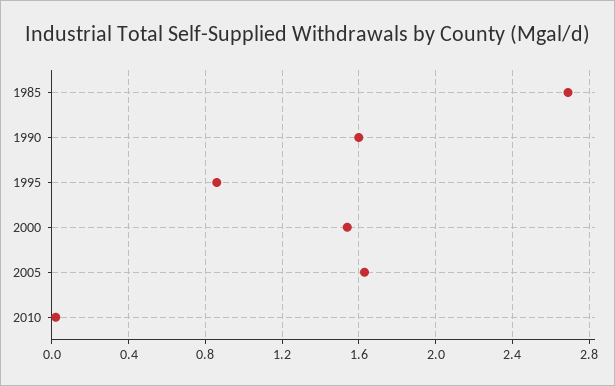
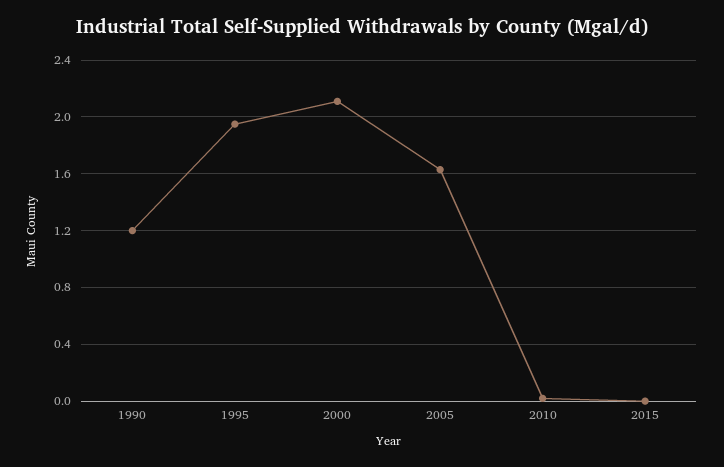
1985: 2.7 -> none
1990: 1.6 -> 1.2
1995: 0.85 -> 1.95
2000: 1.55 -> 2.1
2015: none -> 0

